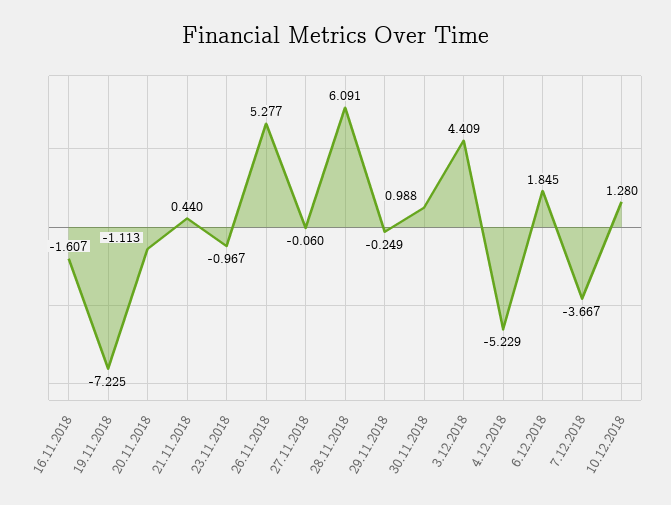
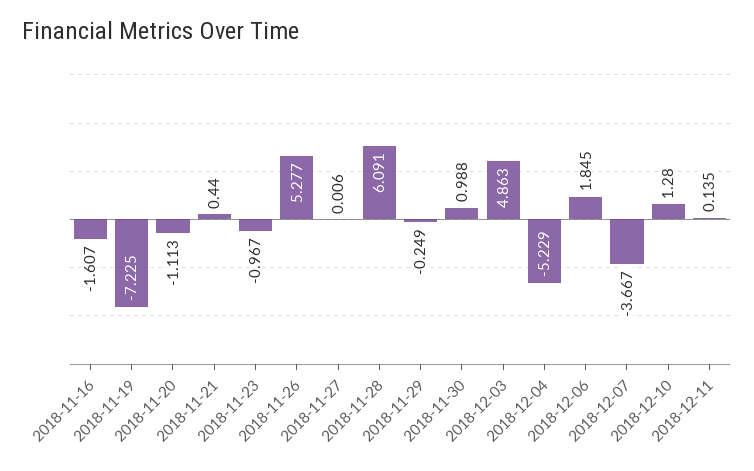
27.11.2018: -0.06 -> 0.006
3.12.2018: 4.409 -> 4.863
2018-12-11: none -> 0.135

